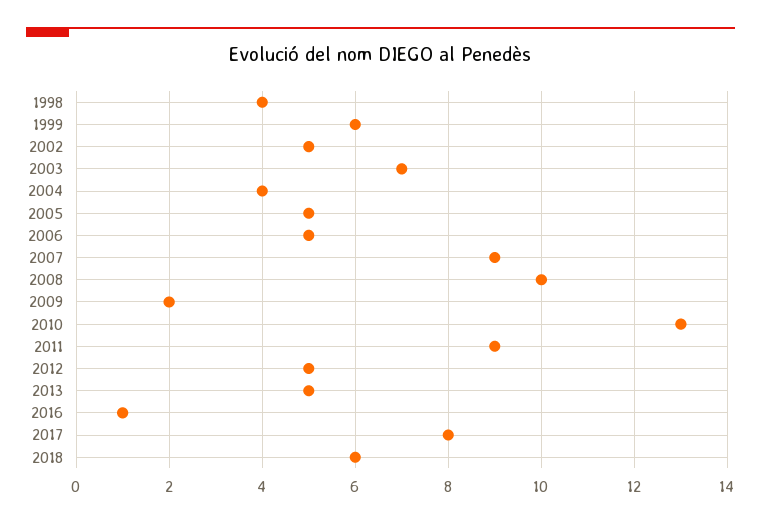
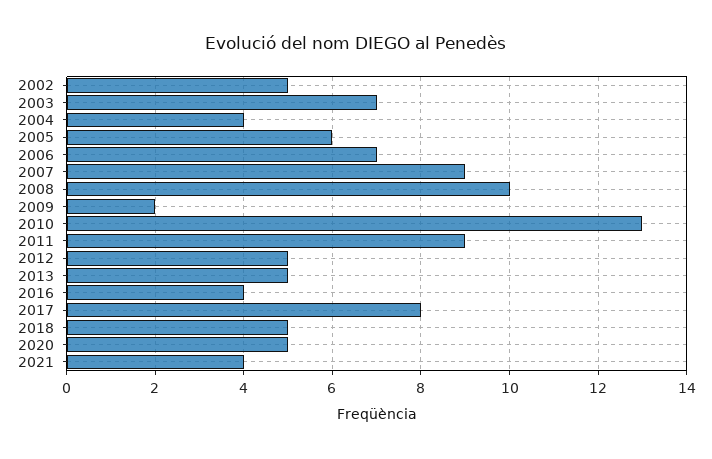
1998: 4 -> none
1999: 6 -> none
2005: 5 -> 6
2006: 5 -> 7
2016: 1 -> 4
2018: 6 -> 5
2020: none -> 5
2021: none -> 4

